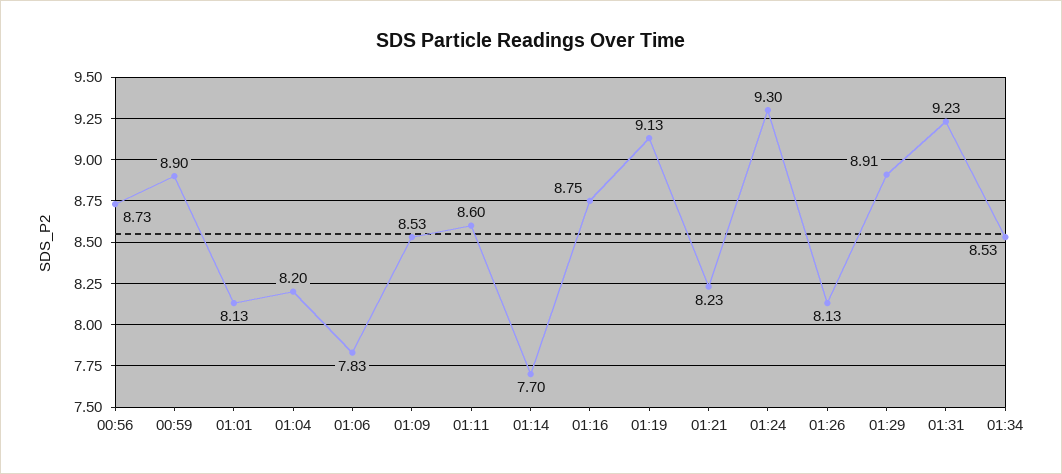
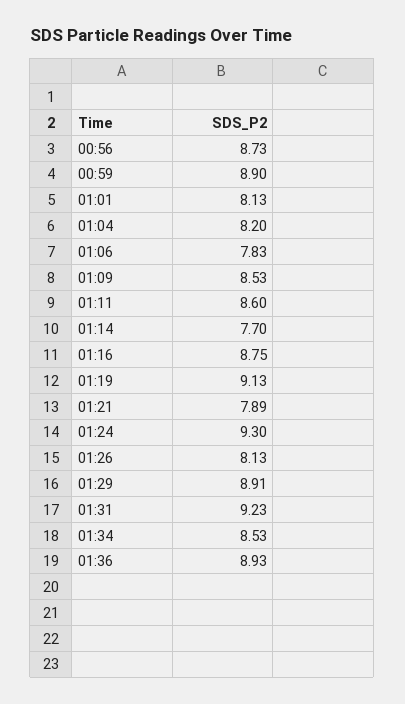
01:21: 8.23 -> 7.89
01:36: none -> 8.93

